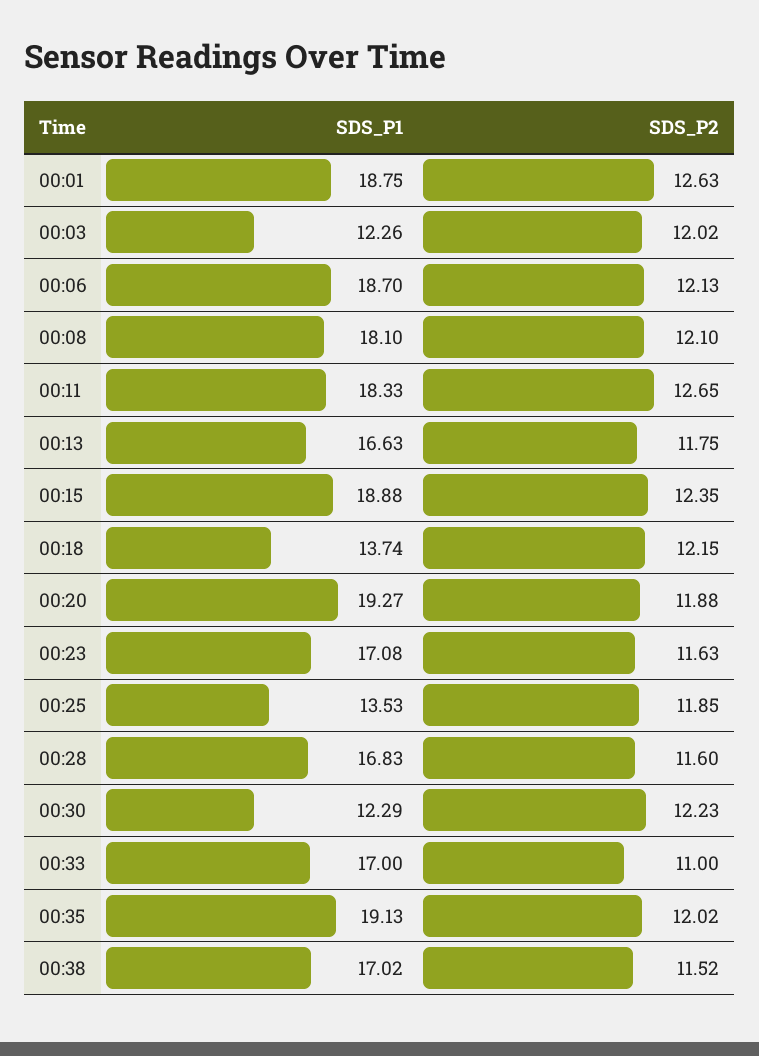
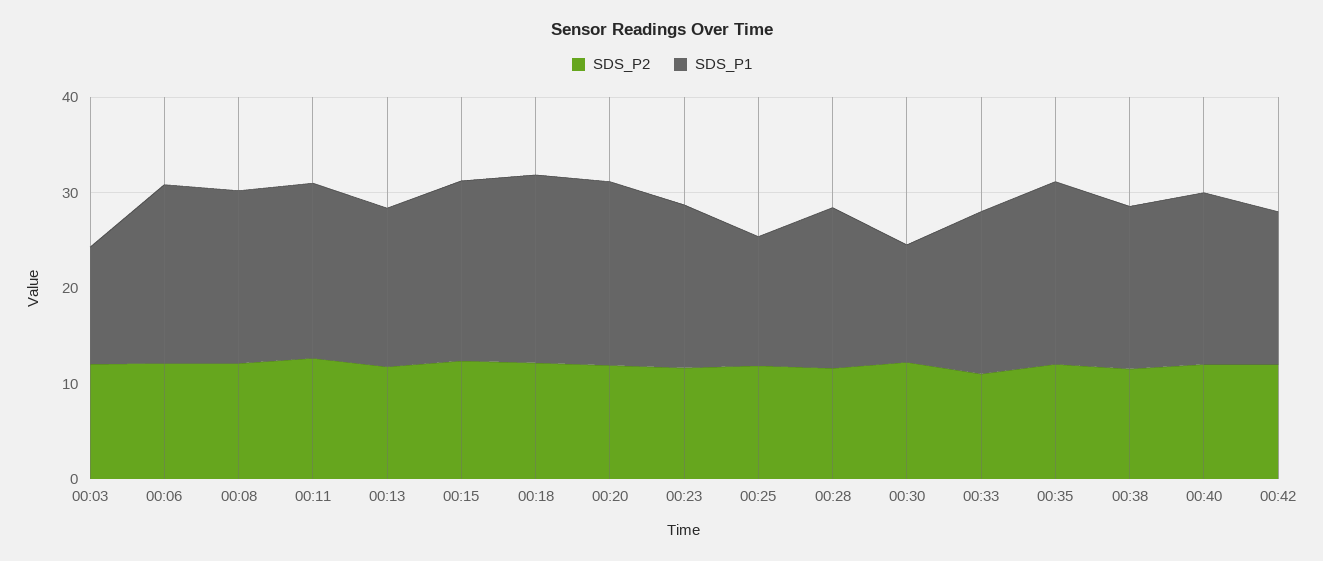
SDS_P1, 00:01: 18.75 -> none
SDS_P2, 00:01: 12.63 -> none
SDS_P1, 00:18: 13.74 -> 20
SDS_P2, 00:40: none -> 12
SDS_P1, 00:40: none -> 18
SDS_P2, 00:42: none -> 12
SDS_P1, 00:42: none -> 16

